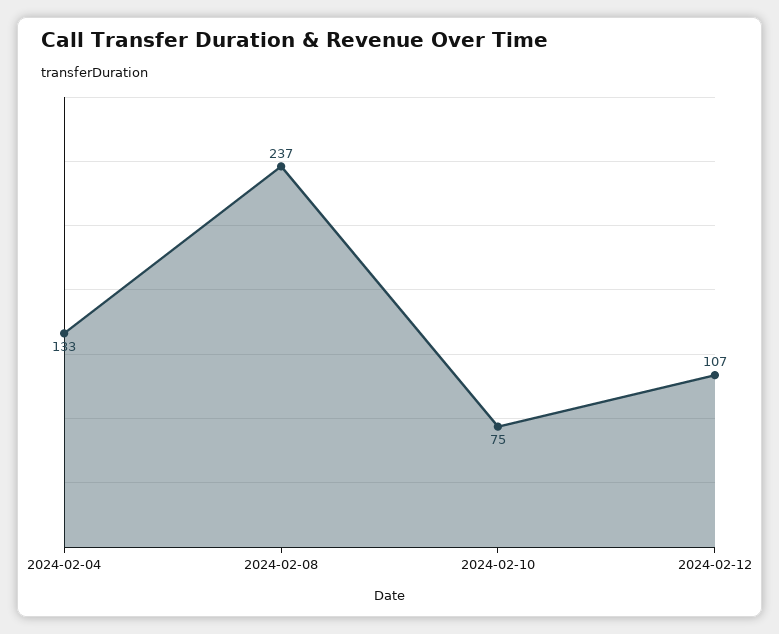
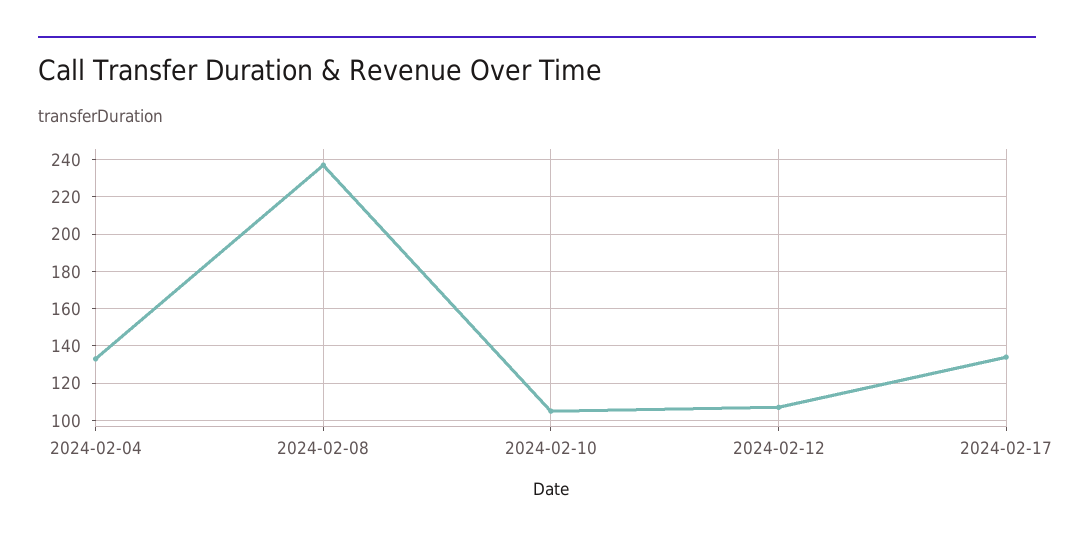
2024-02-10: 75 -> 105
2024-02-17: none -> 135

